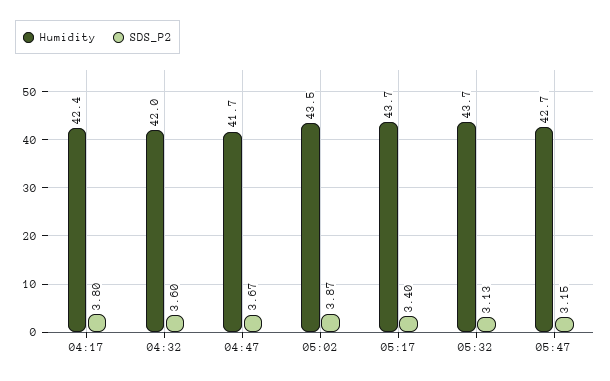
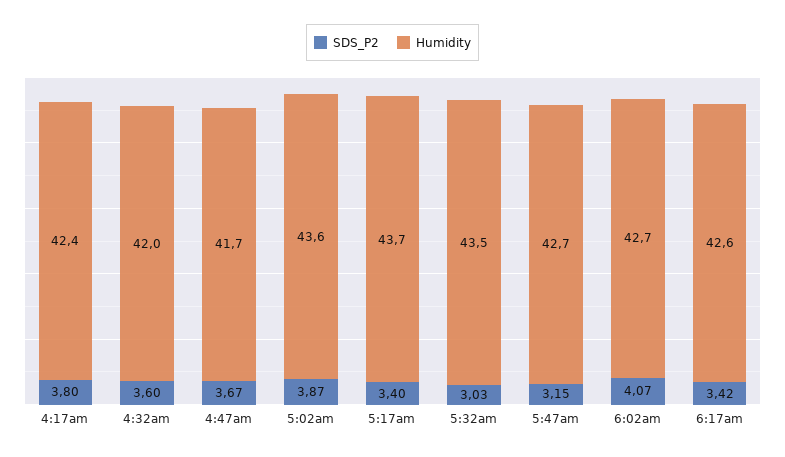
Humidity, 05:02: 43.5 -> 43.6
Humidity, 05:32: 43.7 -> 43.5
SDS_P2, 05:32: 3.13 -> 3.03
SDS_P2, 6:02am: none -> 4.07
Humidity, 6:02am: none -> 42.7
SDS_P2, 6:17am: none -> 3.42
Humidity, 6:17am: none -> 42.6

